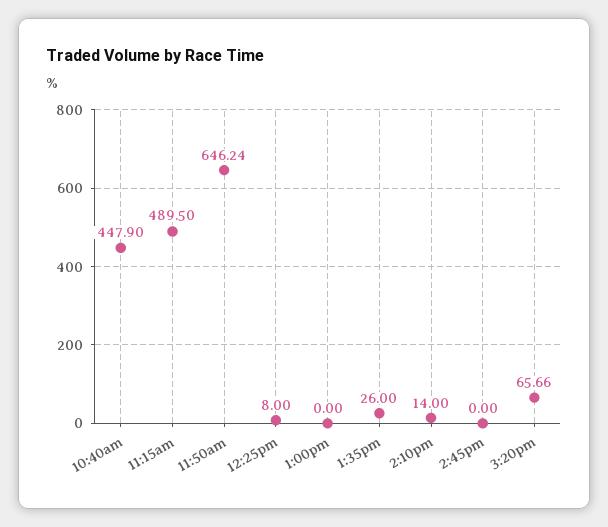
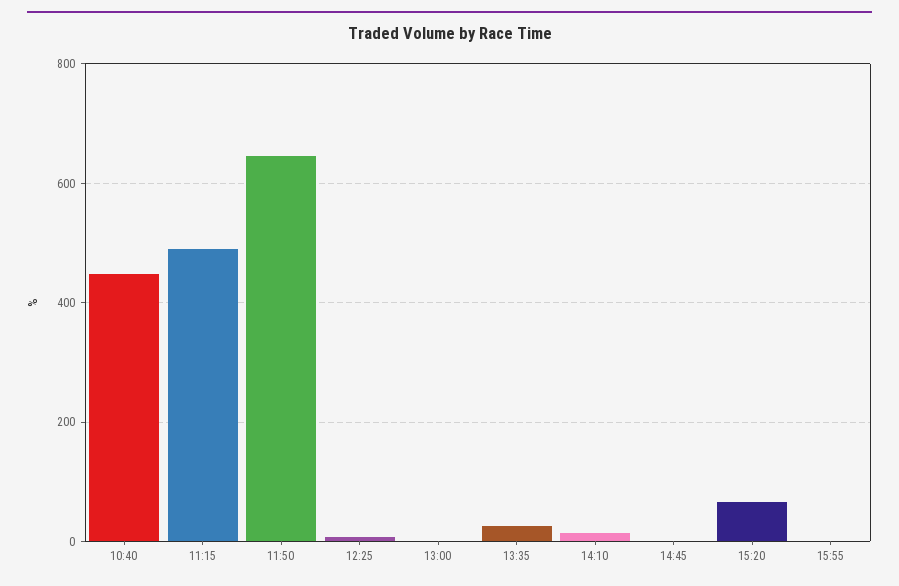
15:55: none -> 0

